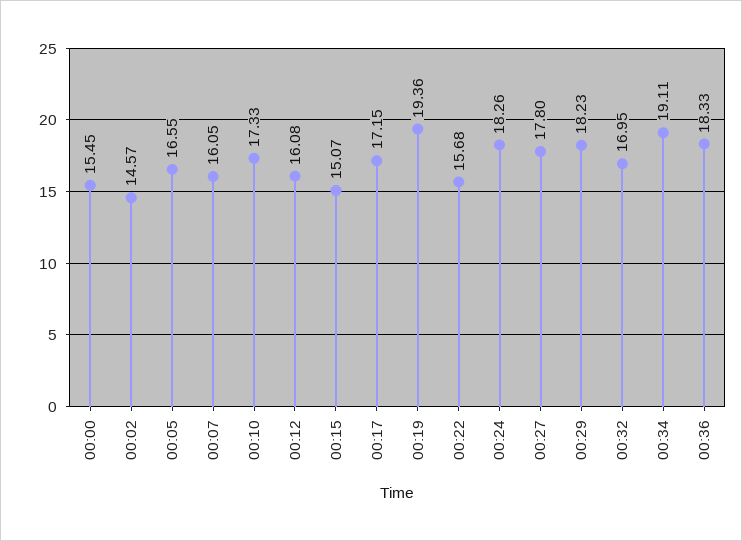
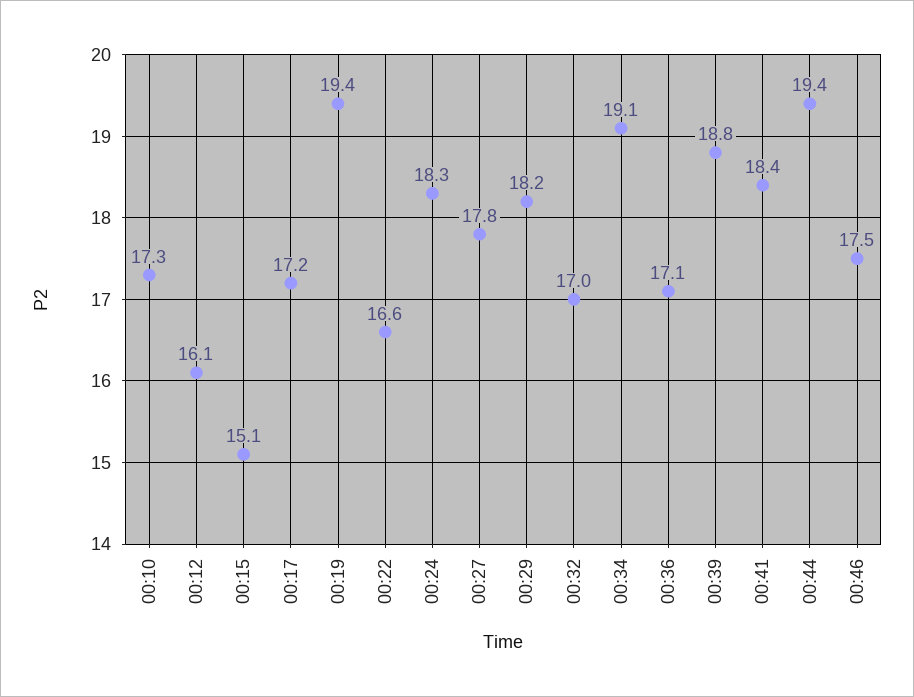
00:00: 15.45 -> none
00:02: 14.57 -> none
00:05: 16.55 -> none
00:07: 16.05 -> none
00:22: 15.68 -> 16.6
00:36: 18.33 -> 17.1
00:39: none -> 18.8
00:41: none -> 18.4
00:44: none -> 19.4
00:46: none -> 17.5

